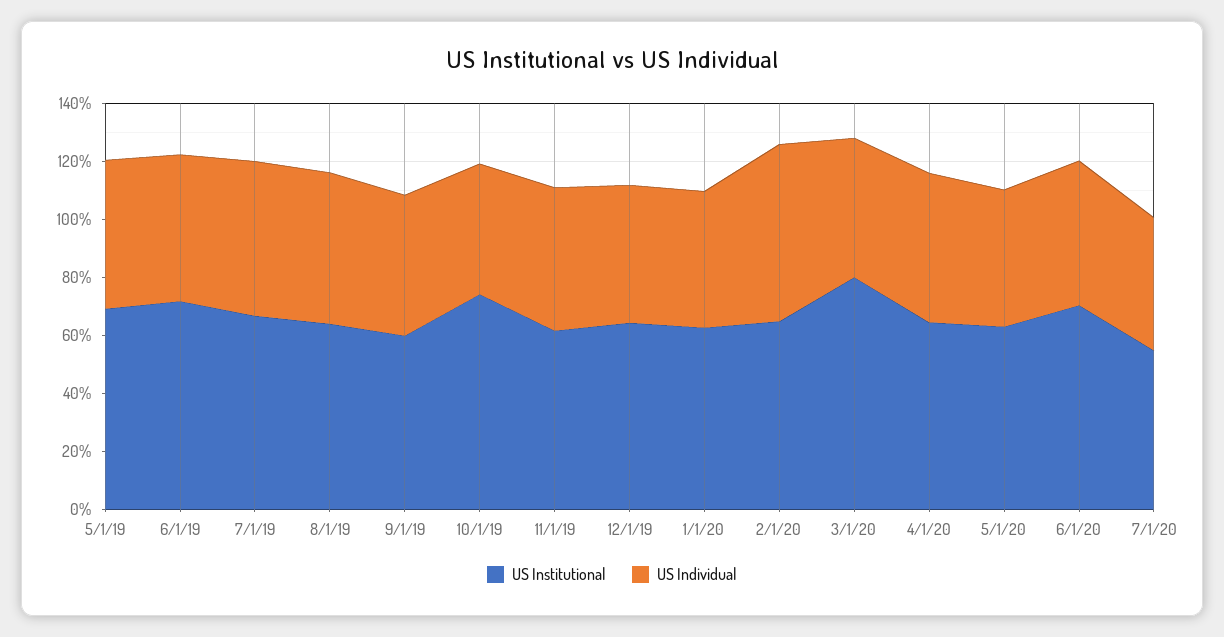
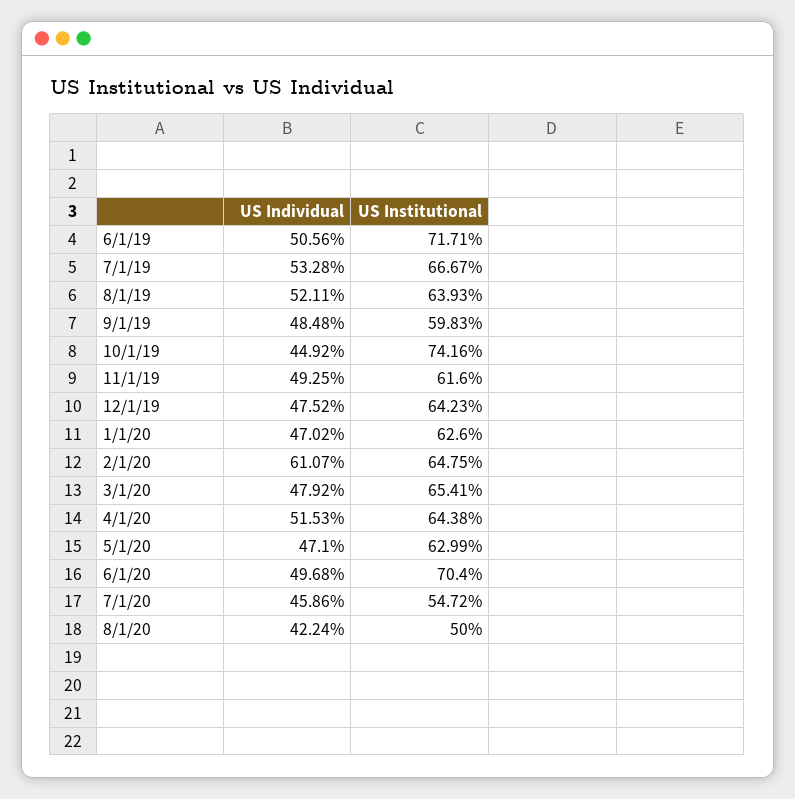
US Institutional, 5/1/19: 70 -> none
US Individual, 5/1/19: 50 -> none
US Institutional, 3/1/20: 80 -> 65.41
US Individual, 8/1/20: none -> 42.24
US Institutional, 8/1/20: none -> 50

